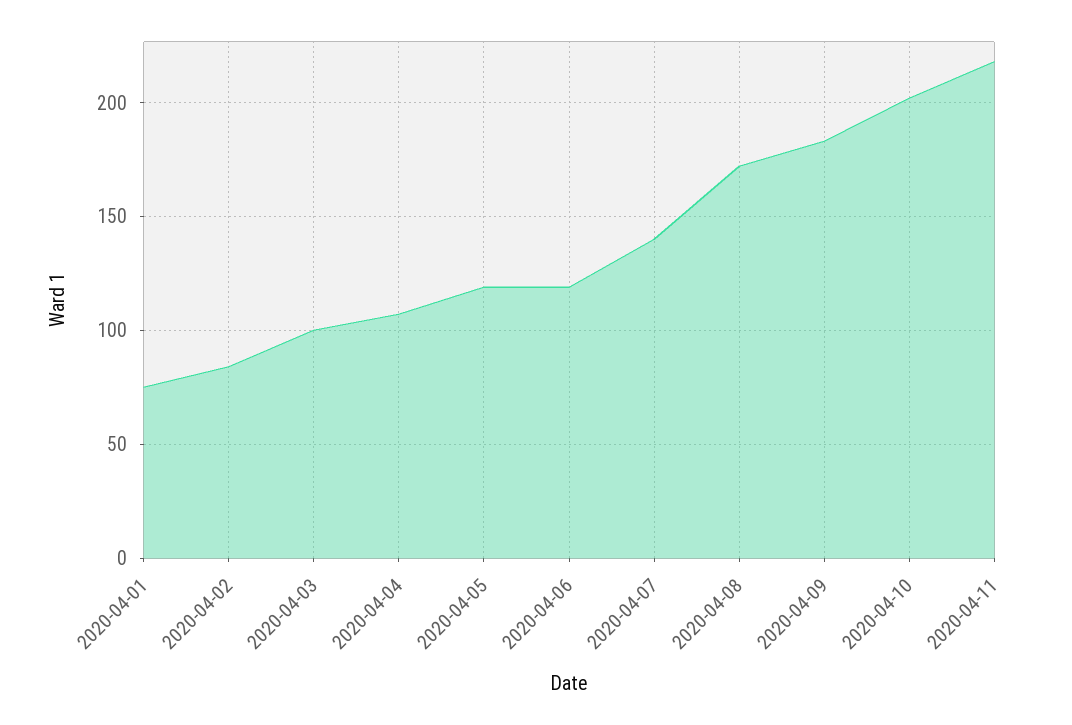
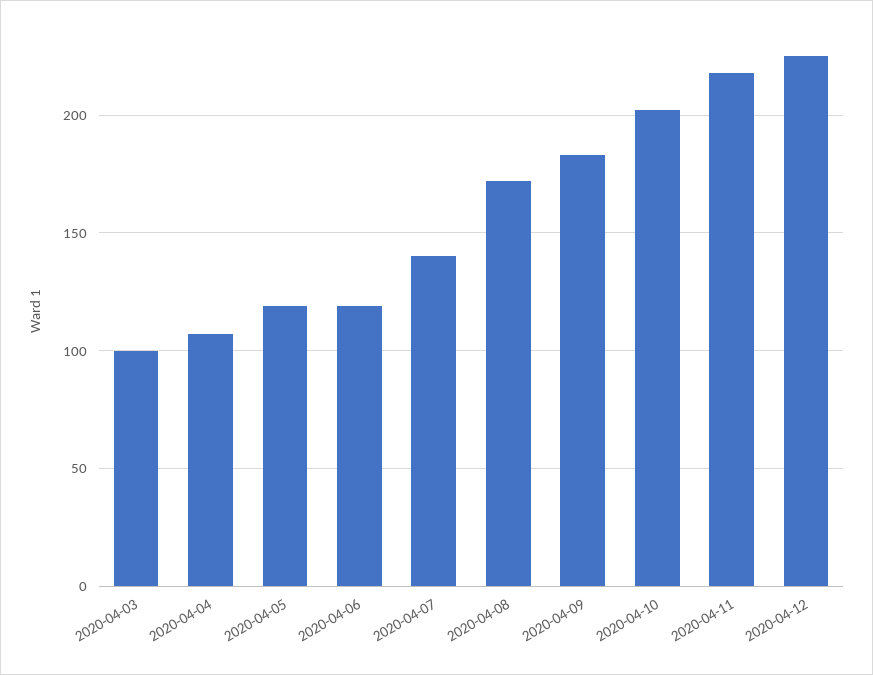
2020-04-01: 75 -> none
2020-04-02: 85 -> none
2020-04-12: none -> 225

